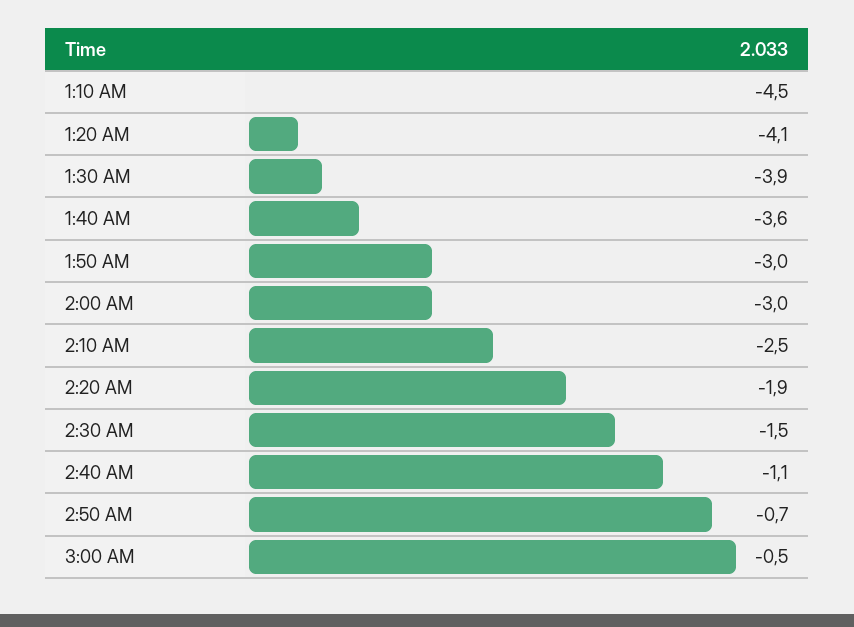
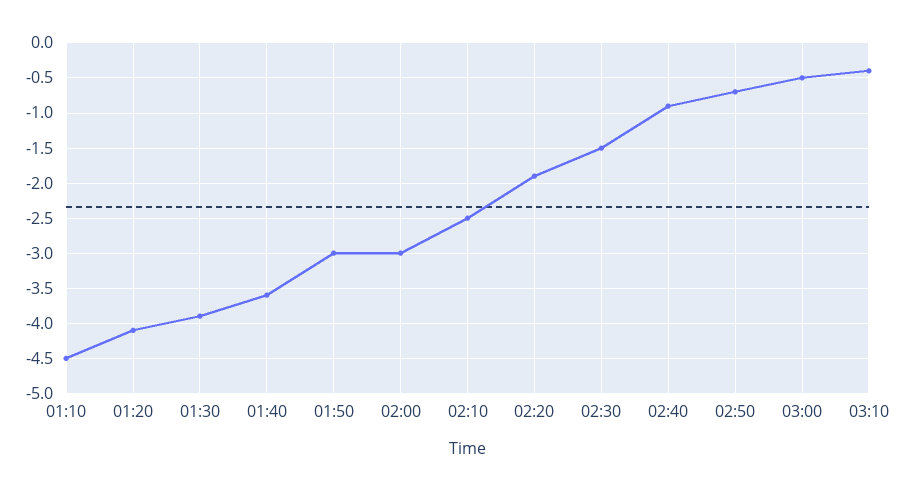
2:40 AM: -1.1 -> -0.9
03:10: none -> -0.4

